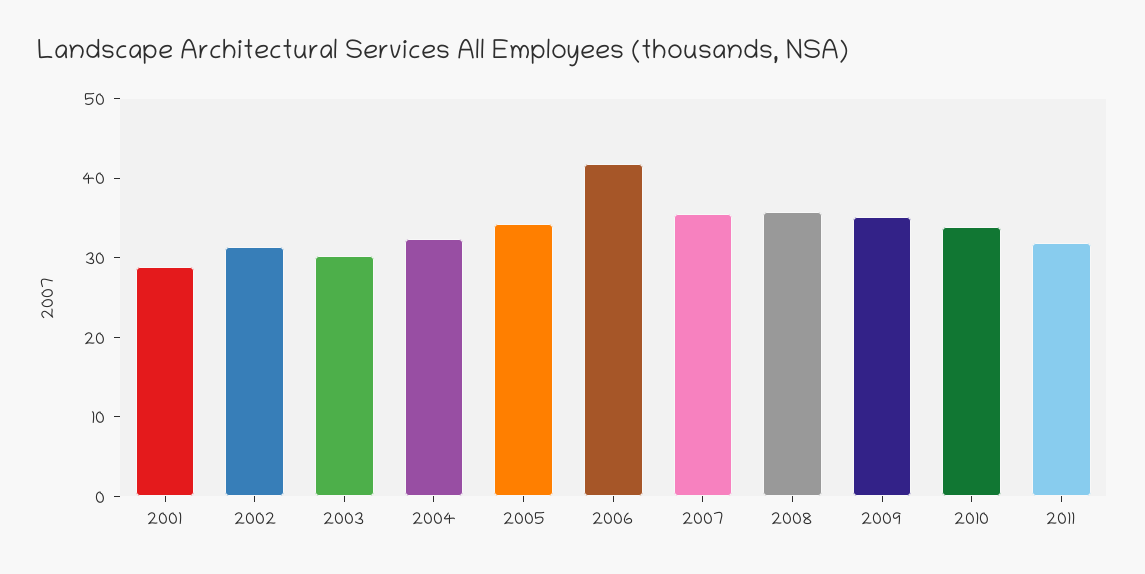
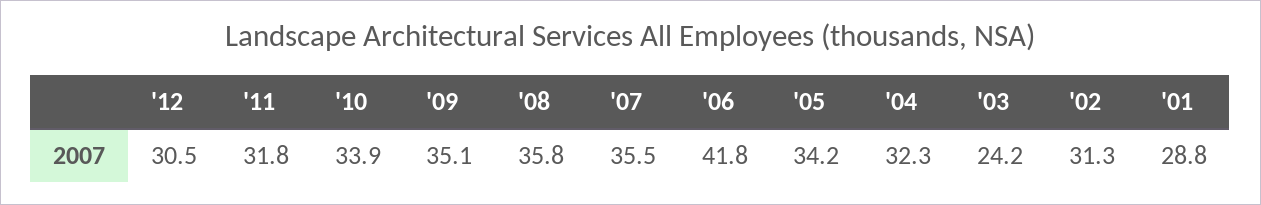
2003: 30 -> 24.2
'12: none -> 30.5

